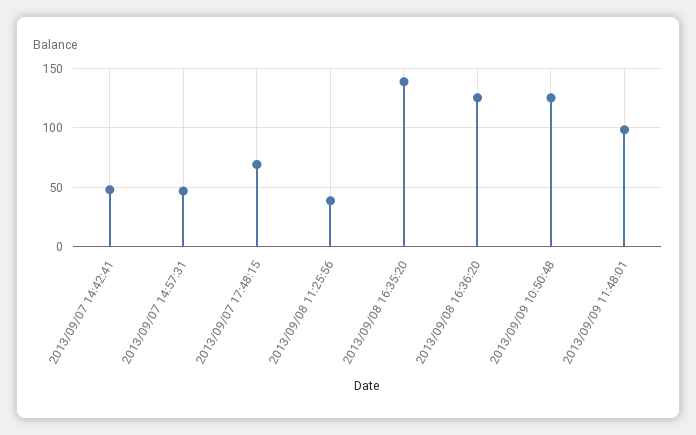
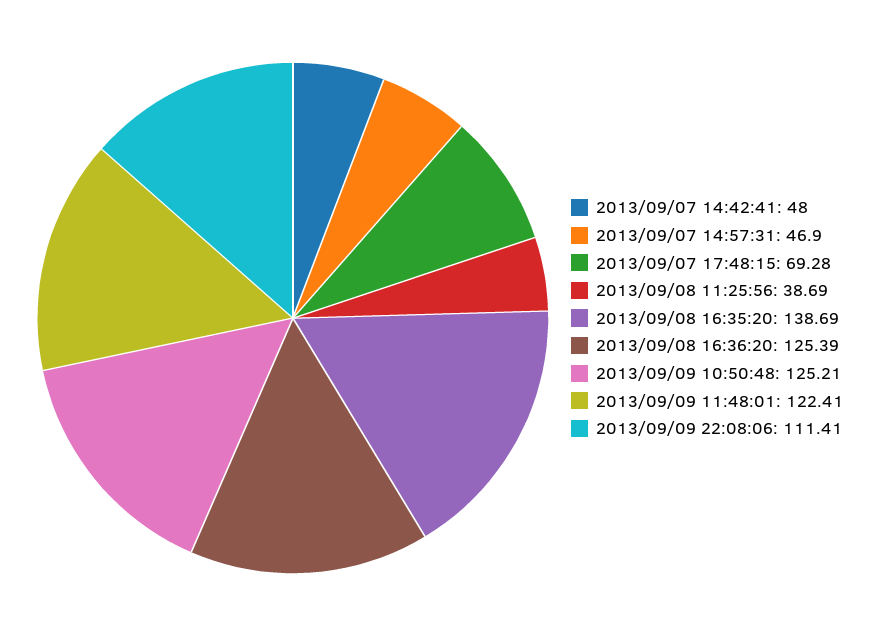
2013/09/09 11:48:01: 100 -> 122.41
2013/09/09 22:08:06: none -> 111.41

